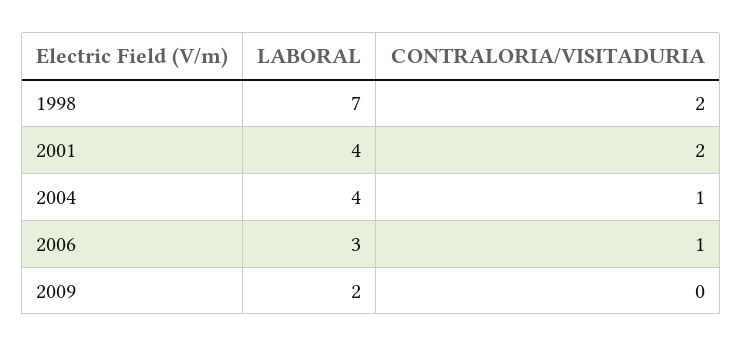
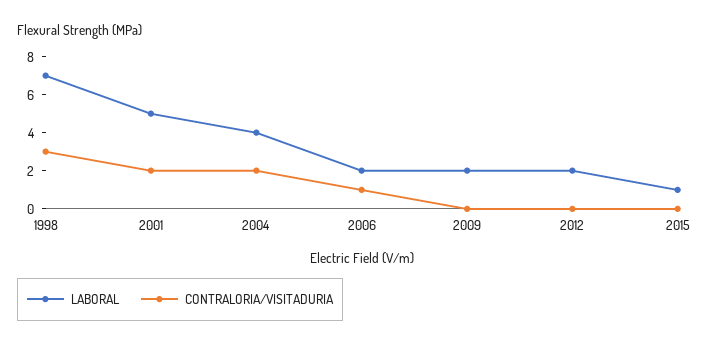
CONTRALORIA/VISITADURIA, 1998: 2 -> 3
LABORAL, 2001: 4 -> 5
CONTRALORIA/VISITADURIA, 2004: 1 -> 2
LABORAL, 2006: 3 -> 2
LABORAL, 2012: none -> 2
CONTRALORIA/VISITADURIA, 2012: none -> 0
LABORAL, 2015: none -> 1
CONTRALORIA/VISITADURIA, 2015: none -> 0

